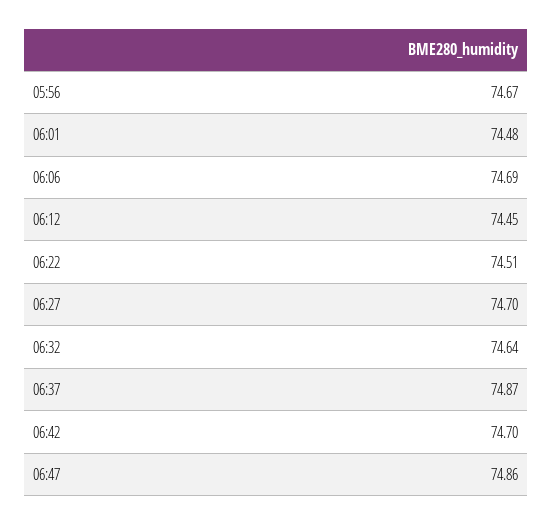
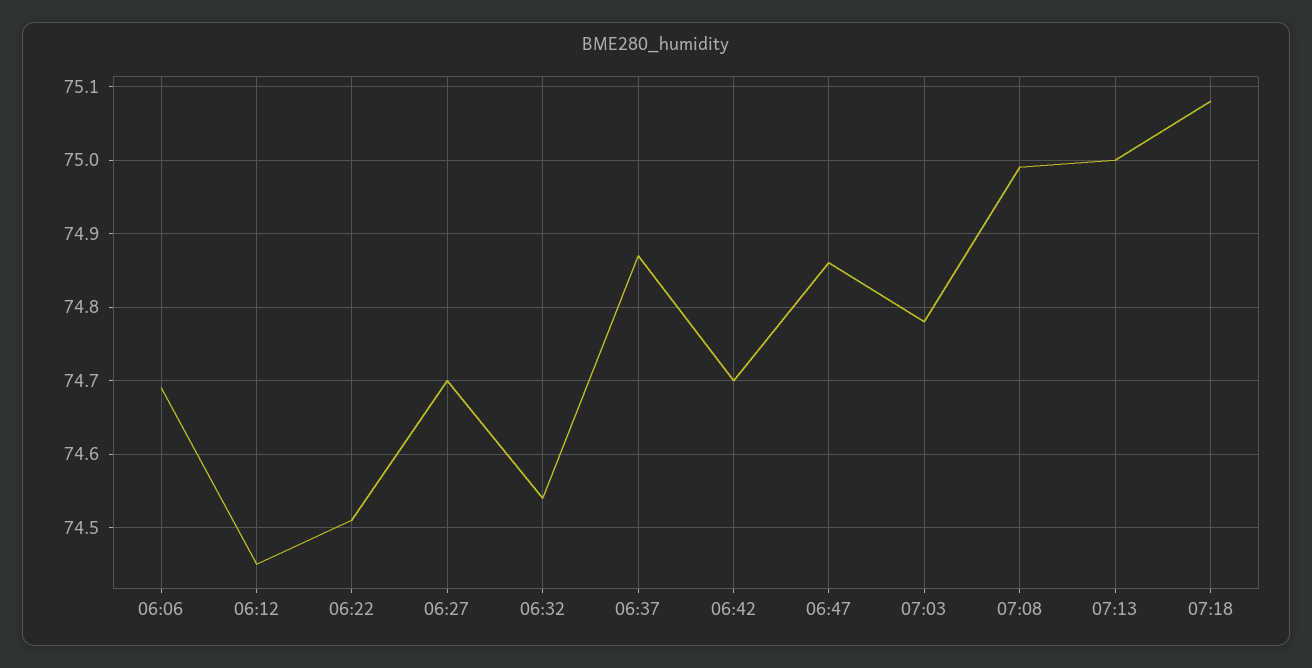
05:56: 74.67 -> none
06:01: 74.48 -> none
06:32: 74.64 -> 74.54
07:03: none -> 74.78
07:08: none -> 74.99
07:13: none -> 75
07:18: none -> 75.08

